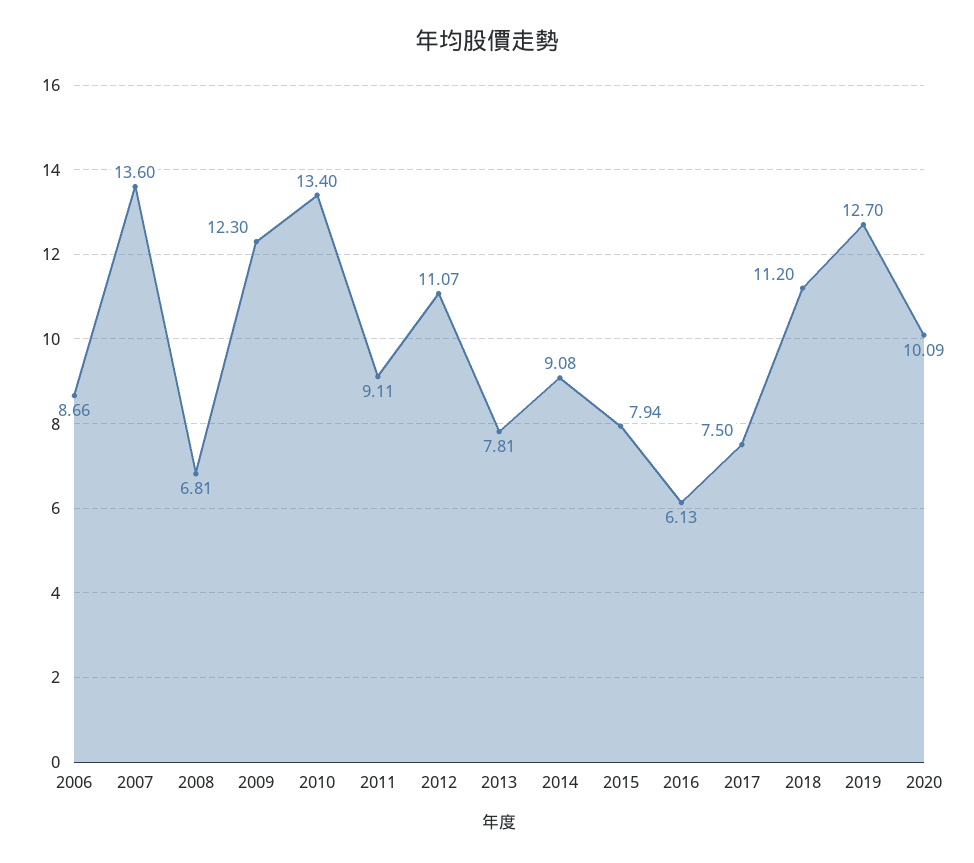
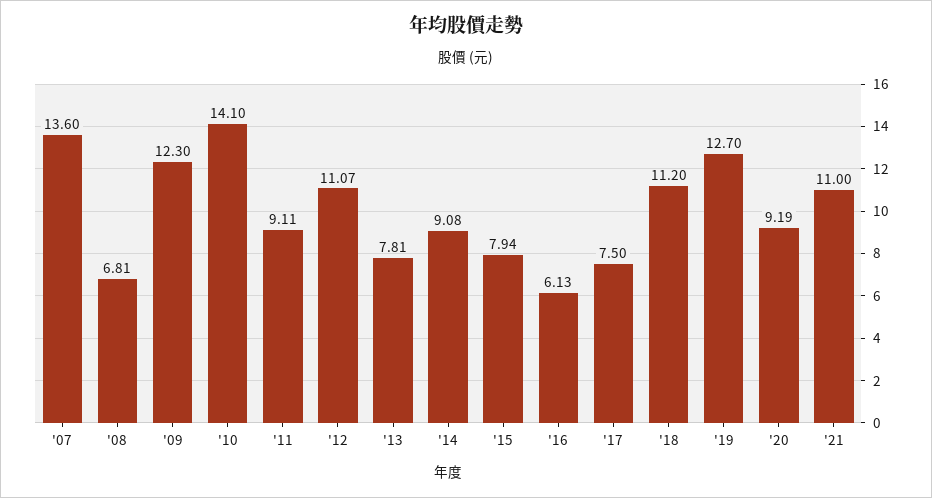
2006: 8.66 -> none
2010: 13.4 -> 14.1
2020: 10.09 -> 9.19
'21: none -> 11

